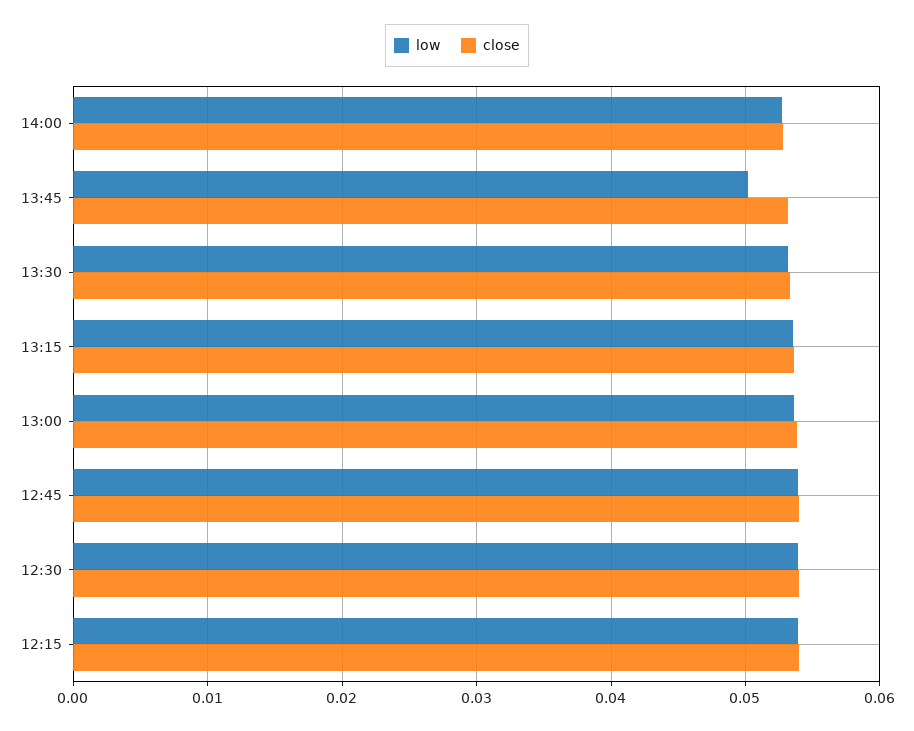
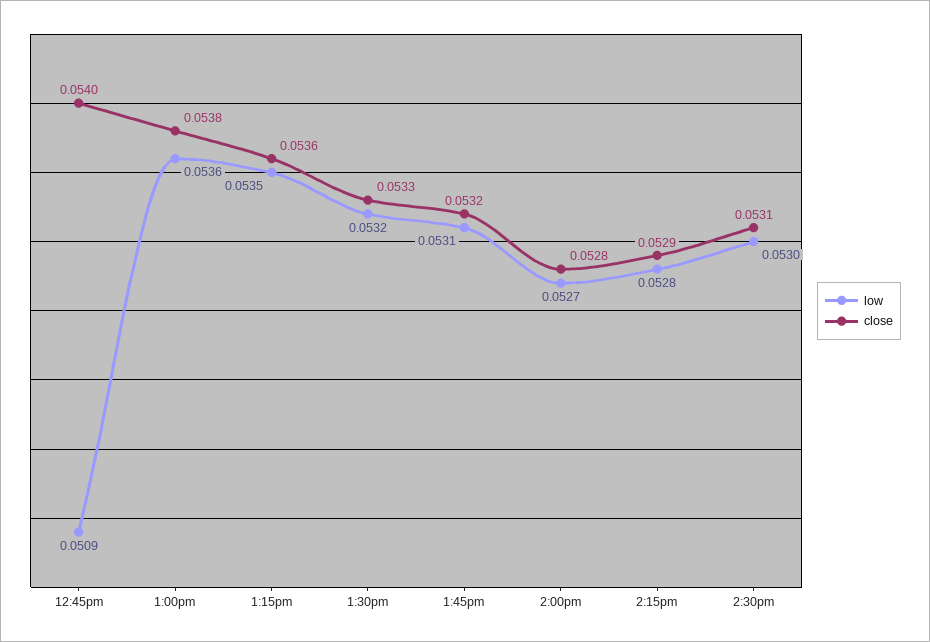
low, 13:45: 0.05 -> 0.0531
low, 12:45: 0.054 -> 0.0509
low, 12:30: 0.054 -> none
close, 12:30: 0.054 -> none
low, 12:15: 0.054 -> none
close, 12:15: 0.054 -> none
low, 2:15pm: none -> 0.0528
close, 2:15pm: none -> 0.0529
low, 2:30pm: none -> 0.053
close, 2:30pm: none -> 0.0531

